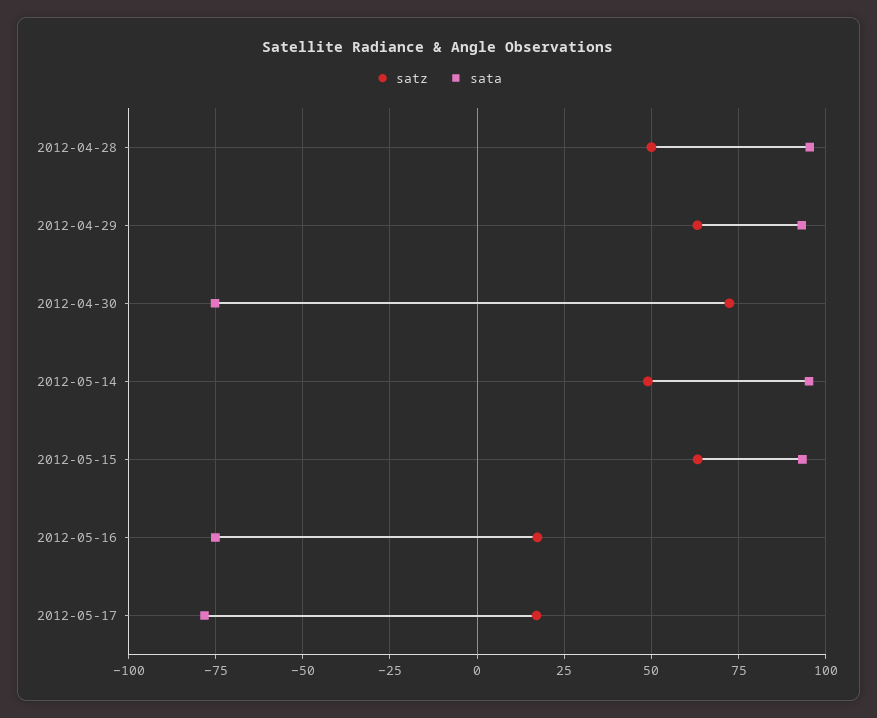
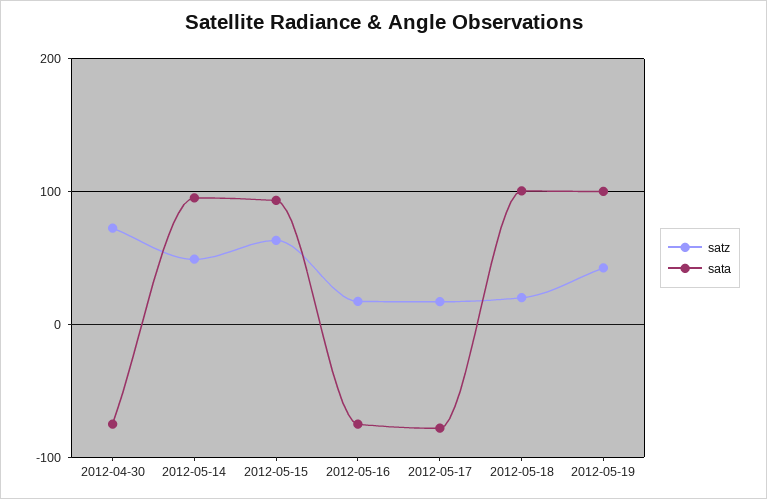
satz, 2012-04-28: 50 -> none
sata, 2012-04-28: 95 -> none
satz, 2012-04-29: 62.5 -> none
sata, 2012-04-29: 92.5 -> none
satz, 2012-05-18: none -> 20
sata, 2012-05-18: none -> 100
satz, 2012-05-19: none -> 40
sata, 2012-05-19: none -> 100

